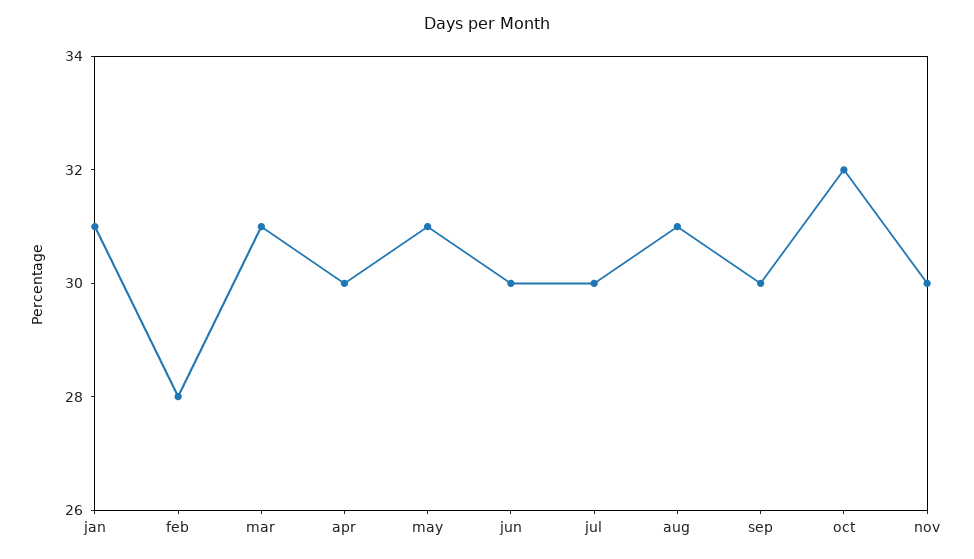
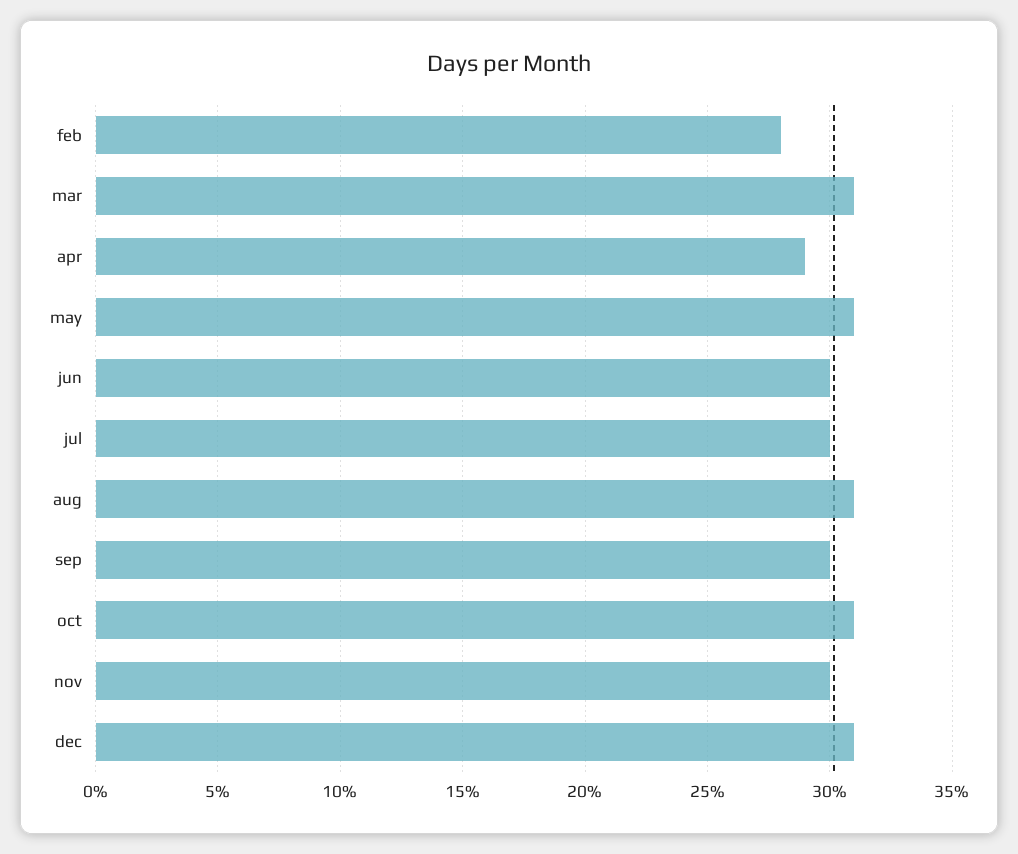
jan: 31 -> none
apr: 30 -> 29
oct: 32 -> 31
dec: none -> 31

